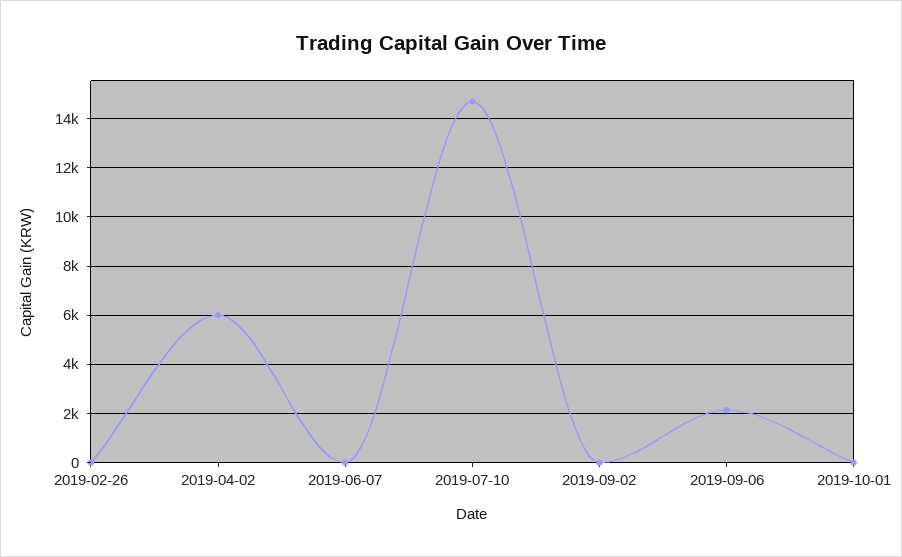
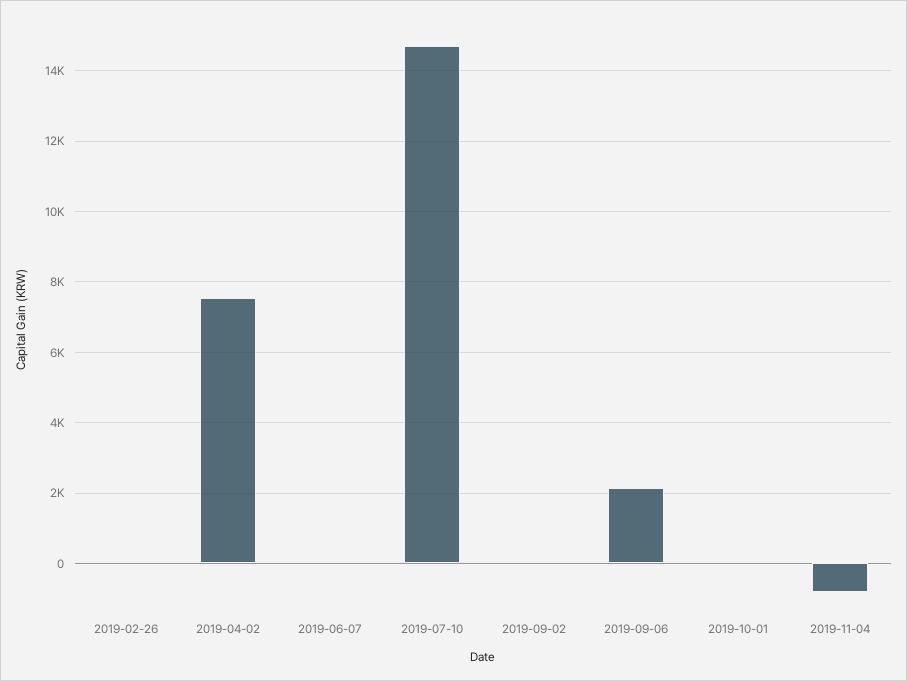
2019-04-02: 6000 -> 7600
2019-11-04: none -> -800

